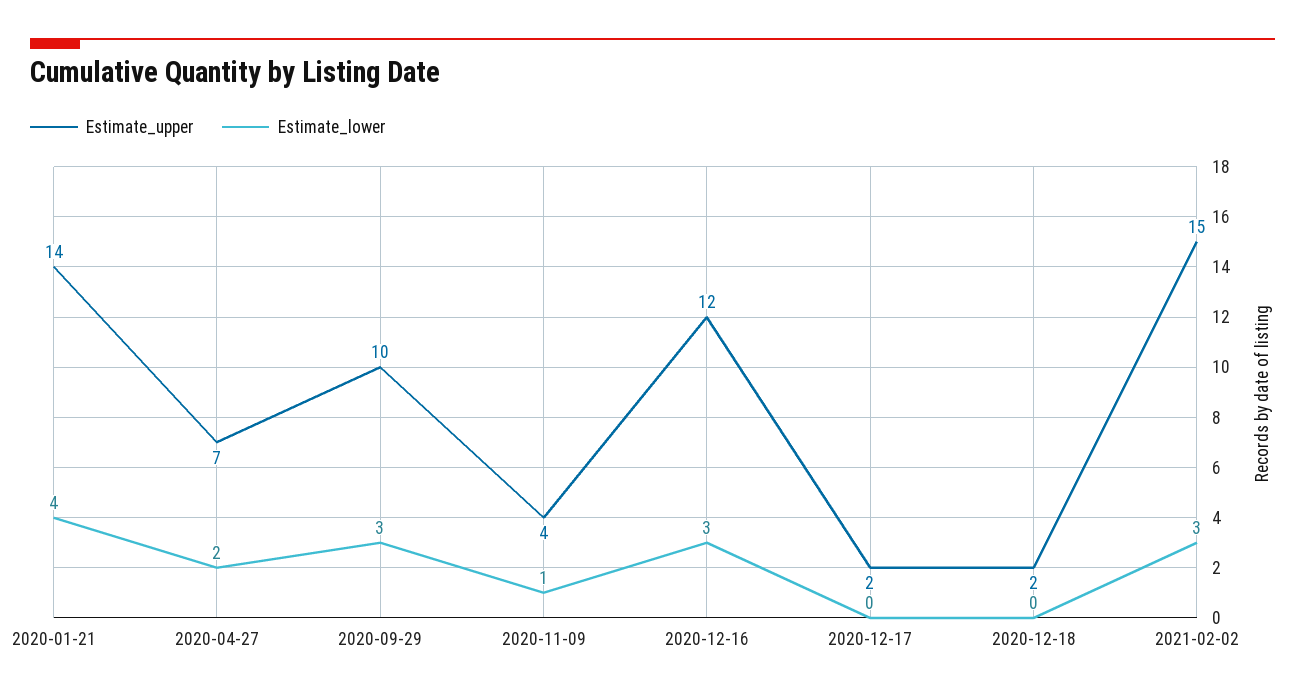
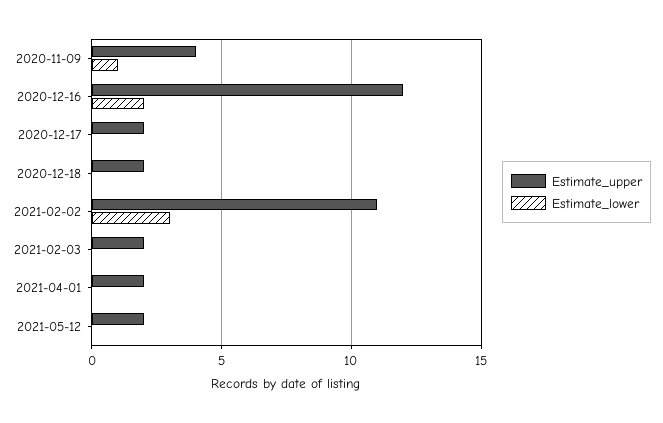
Estimate_upper, 2020-01-21: 14 -> none
Estimate_lower, 2020-01-21: 4 -> none
Estimate_upper, 2020-04-27: 7 -> none
Estimate_lower, 2020-04-27: 2 -> none
Estimate_upper, 2020-09-29: 10 -> none
Estimate_lower, 2020-09-29: 3 -> none
Estimate_lower, 2020-12-16: 3 -> 2
Estimate_upper, 2021-02-02: 15 -> 11
Estimate_upper, 2021-02-03: none -> 2
Estimate_lower, 2021-02-03: none -> 0
Estimate_upper, 2021-04-01: none -> 2
Estimate_lower, 2021-04-01: none -> 0
Estimate_upper, 2021-05-12: none -> 2
Estimate_lower, 2021-05-12: none -> 0

